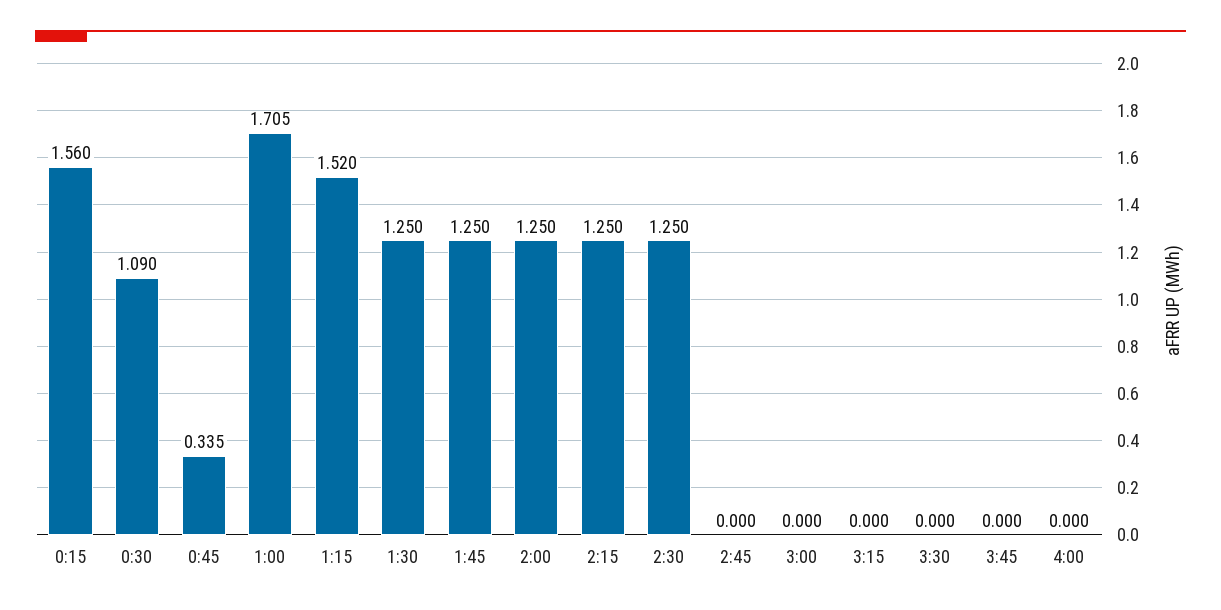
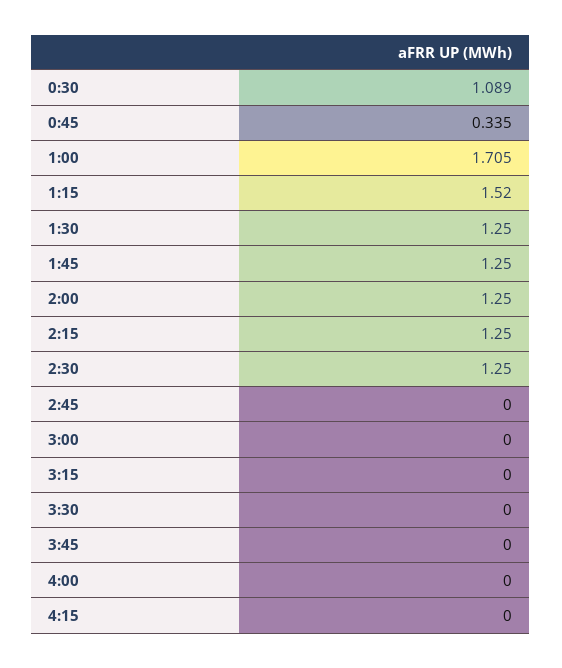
0:15: 1.56 -> none
0:30: 1.09 -> 1.089
4:15: none -> 0

